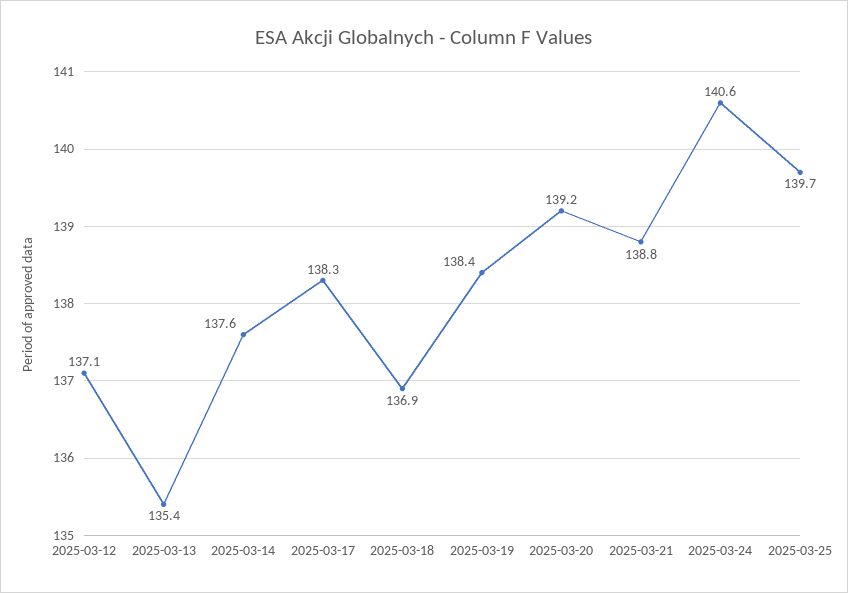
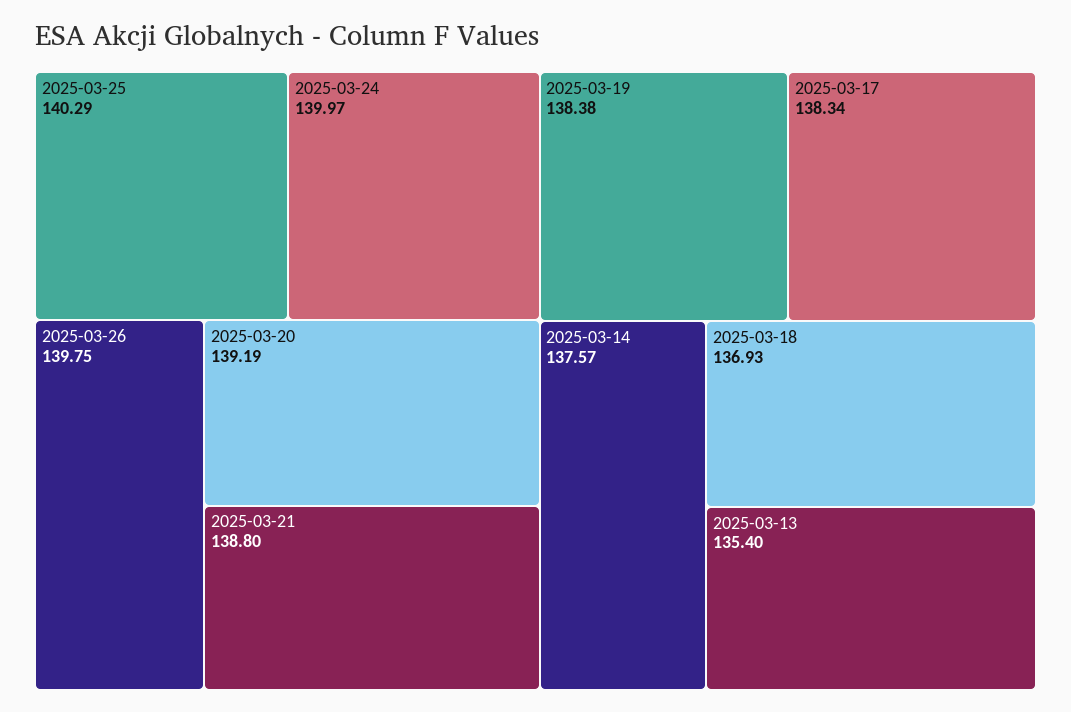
2025-03-12: 137.1 -> none
2025-03-24: 140.6 -> 139.97
2025-03-25: 139.7 -> 140.29
2025-03-26: none -> 139.75

